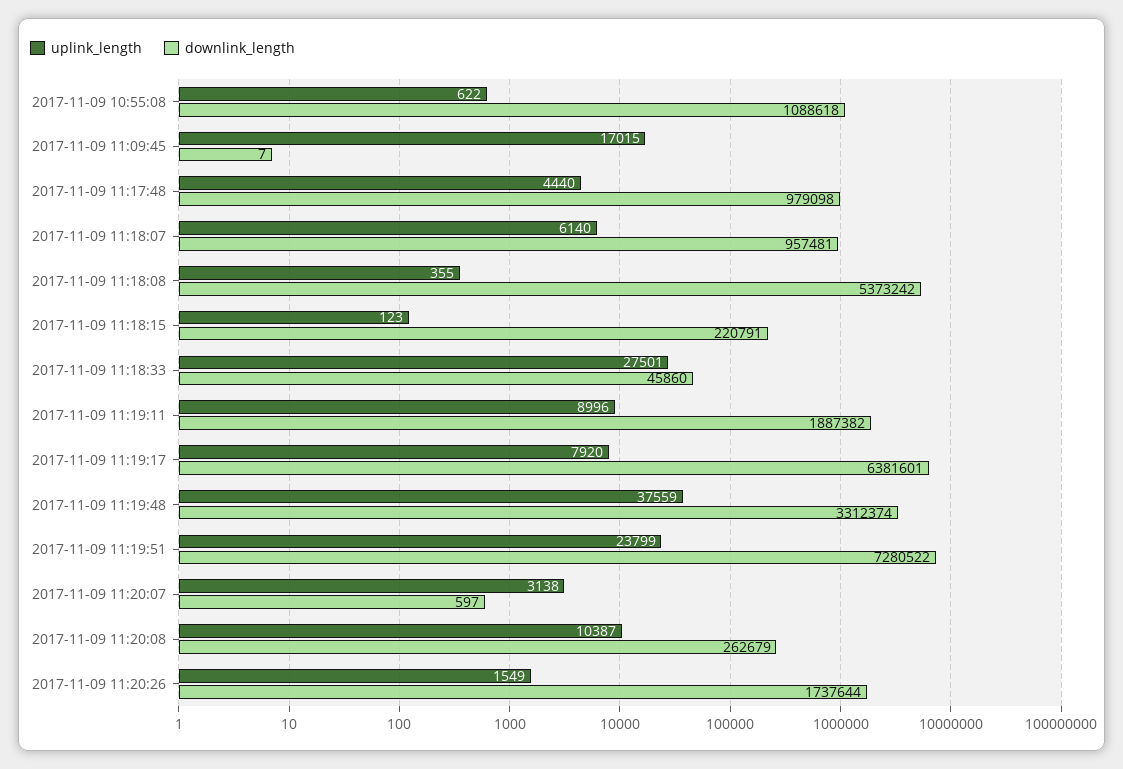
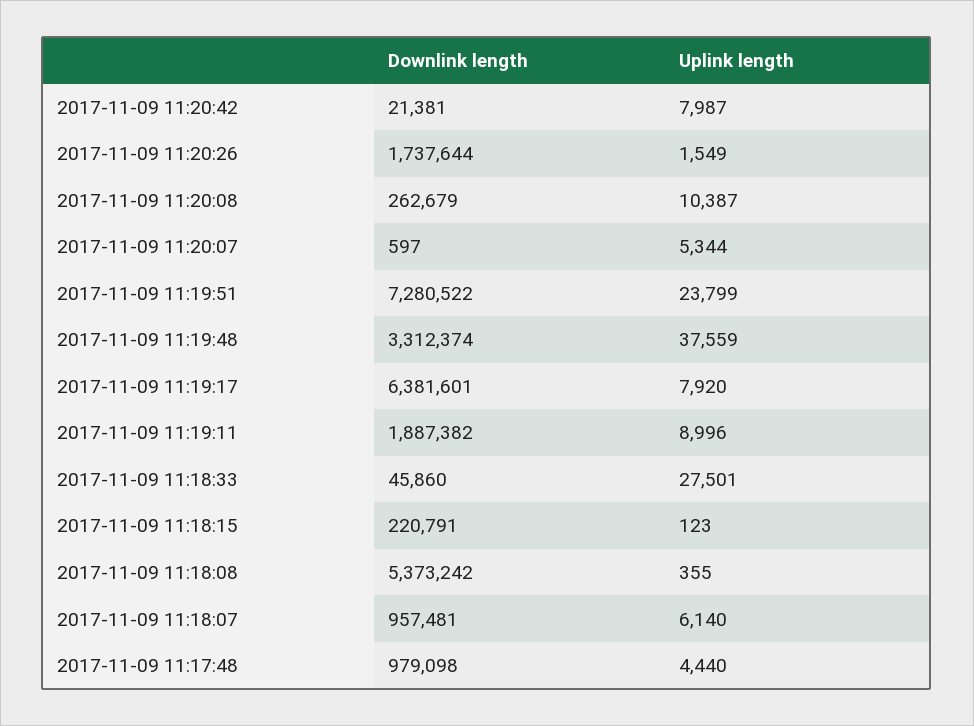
uplink_length, 2017-11-09 10:55:08: 622 -> none
downlink_length, 2017-11-09 10:55:08: 1088618 -> none
uplink_length, 2017-11-09 11:09:45: 17015 -> none
downlink_length, 2017-11-09 11:09:45: 7 -> none
uplink_length, 2017-11-09 11:20:07: 3138 -> 5344
downlink_length, 2017-11-09 11:20:42: none -> 21381
uplink_length, 2017-11-09 11:20:42: none -> 7987

